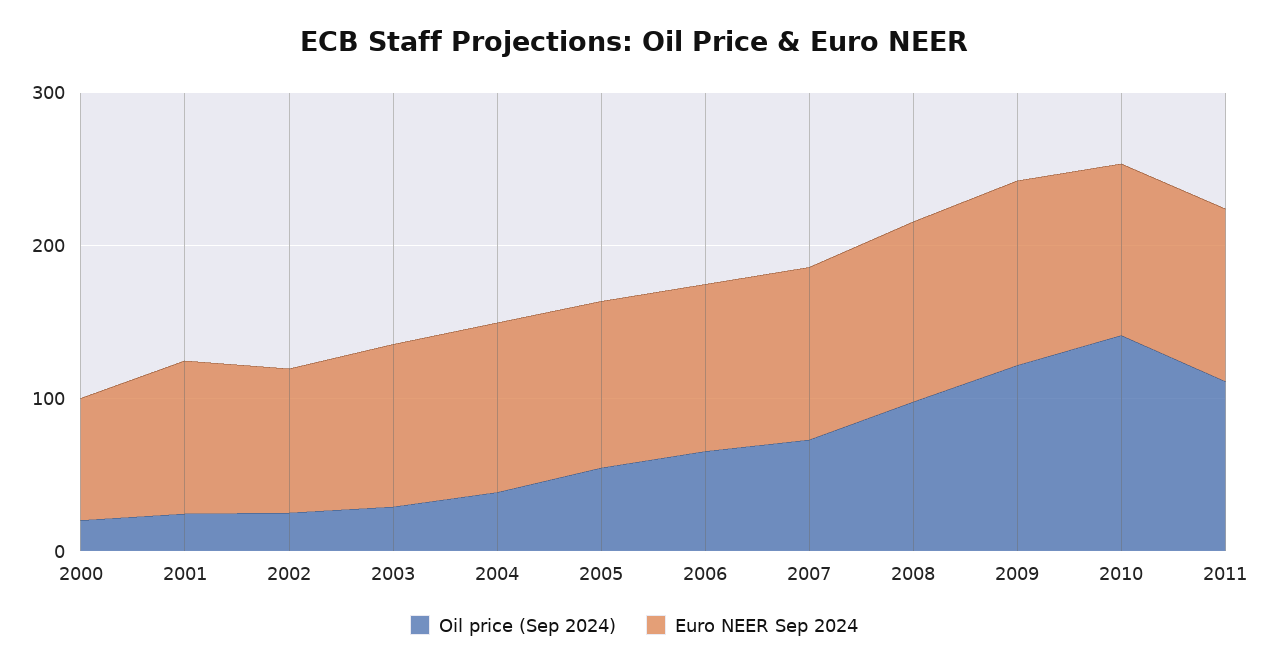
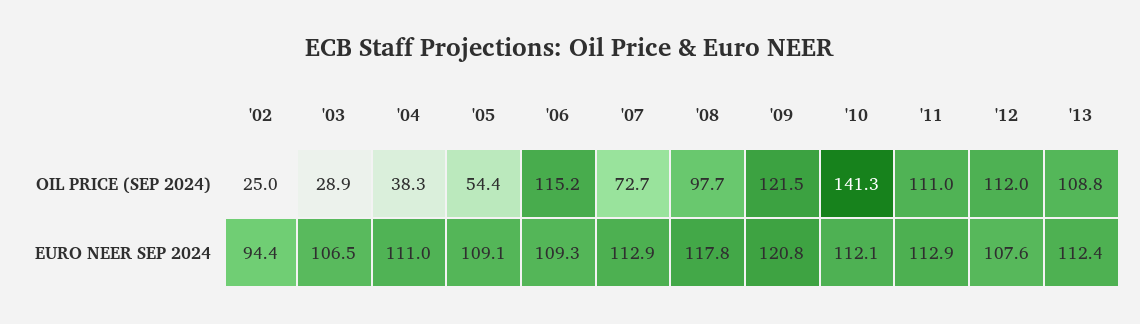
Oil price (Sep 2024), 2000: 20 -> none
Euro NEER Sep 2024, 2000: 80 -> none
Oil price (Sep 2024), 2001: 20 -> none
Euro NEER Sep 2024, 2001: 100 -> none
Oil price (Sep 2024), 2006: 60 -> 115.2
Oil price (Sep 2024), '12: none -> 112
Oil price (Sep 2024), '13: none -> 108.8
Euro NEER Sep 2024, '12: none -> 107.6
Euro NEER Sep 2024, '13: none -> 112.4

